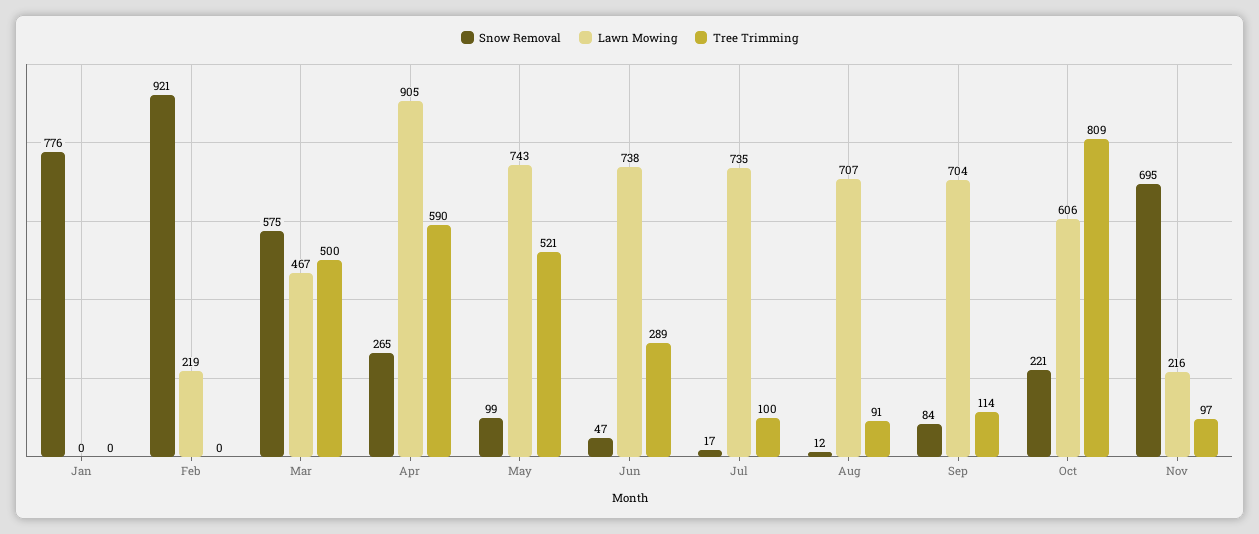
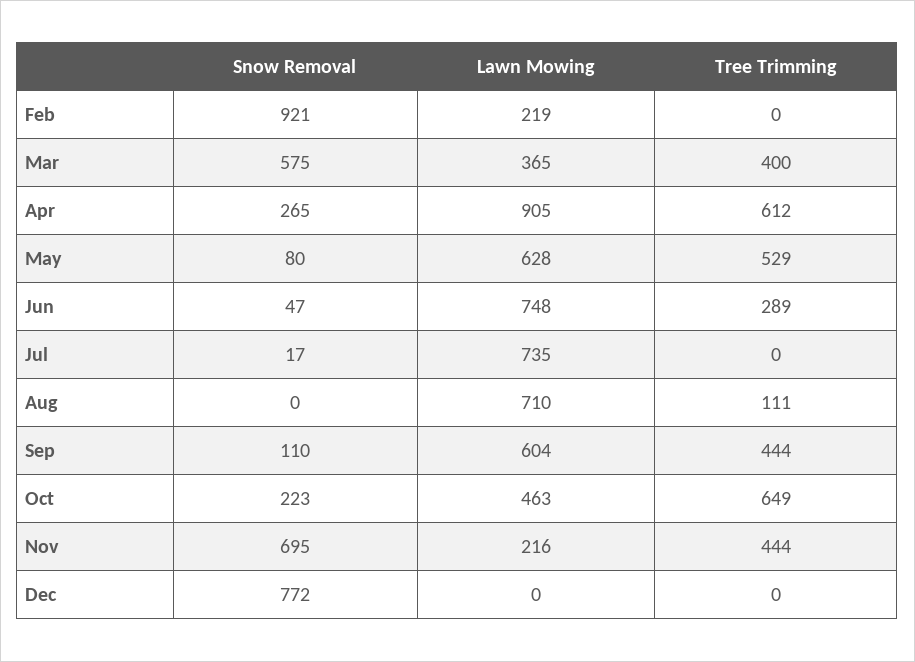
Snow Removal, Jan: 776 -> none
Lawn Mowing, Jan: 0 -> none
Tree Trimming, Jan: 0 -> none
Lawn Mowing, Mar: 467 -> 365
Tree Trimming, Mar: 500 -> 400
Tree Trimming, Apr: 590 -> 612
Snow Removal, May: 99 -> 80
Lawn Mowing, May: 743 -> 628
Tree Trimming, May: 521 -> 529
Lawn Mowing, Jun: 738 -> 748
Tree Trimming, Jul: 100 -> 0
Snow Removal, Aug: 12 -> 0
Lawn Mowing, Aug: 707 -> 710
Tree Trimming, Aug: 91 -> 111
Snow Removal, Sep: 84 -> 110
Lawn Mowing, Sep: 704 -> 604
Tree Trimming, Sep: 114 -> 444
Snow Removal, Oct: 221 -> 223
Lawn Mowing, Oct: 606 -> 463
Tree Trimming, Oct: 809 -> 649
Tree Trimming, Nov: 97 -> 444
Snow Removal, Dec: none -> 772
Lawn Mowing, Dec: none -> 0
Tree Trimming, Dec: none -> 0

